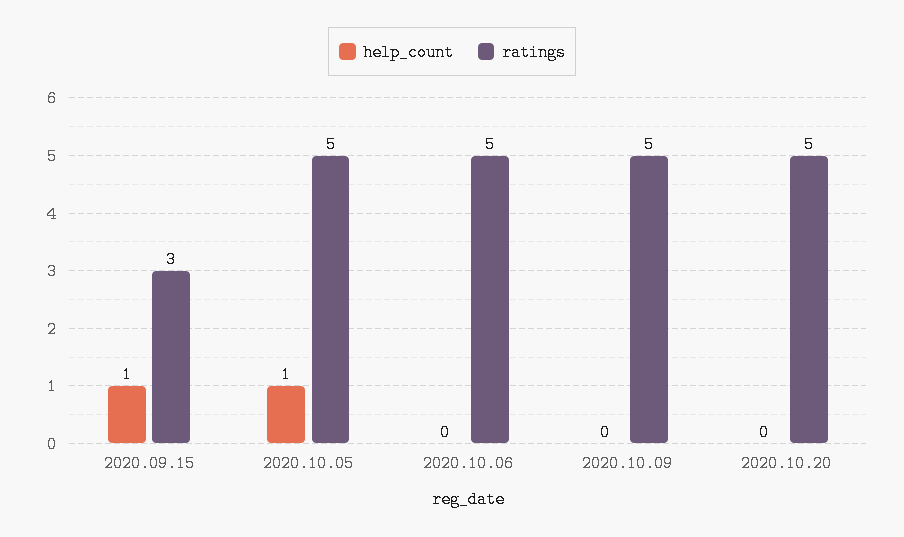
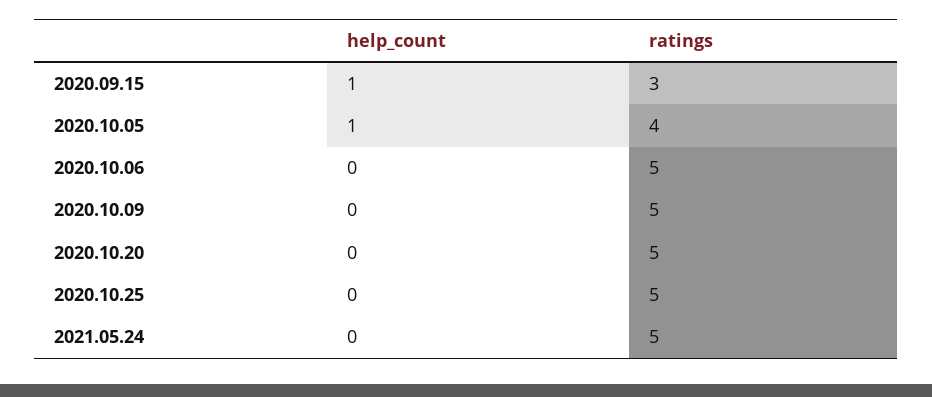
ratings, 2020.10.05: 5 -> 4
help_count, 2020.10.25: none -> 0
ratings, 2020.10.25: none -> 5
help_count, 2021.05.24: none -> 0
ratings, 2021.05.24: none -> 5

